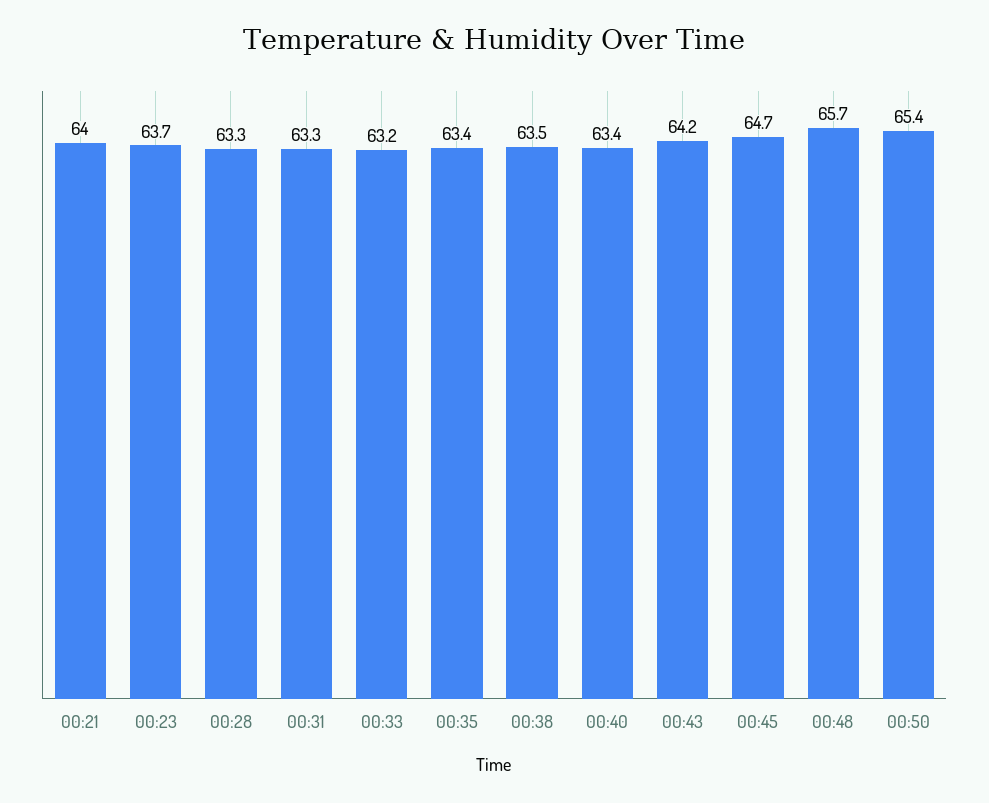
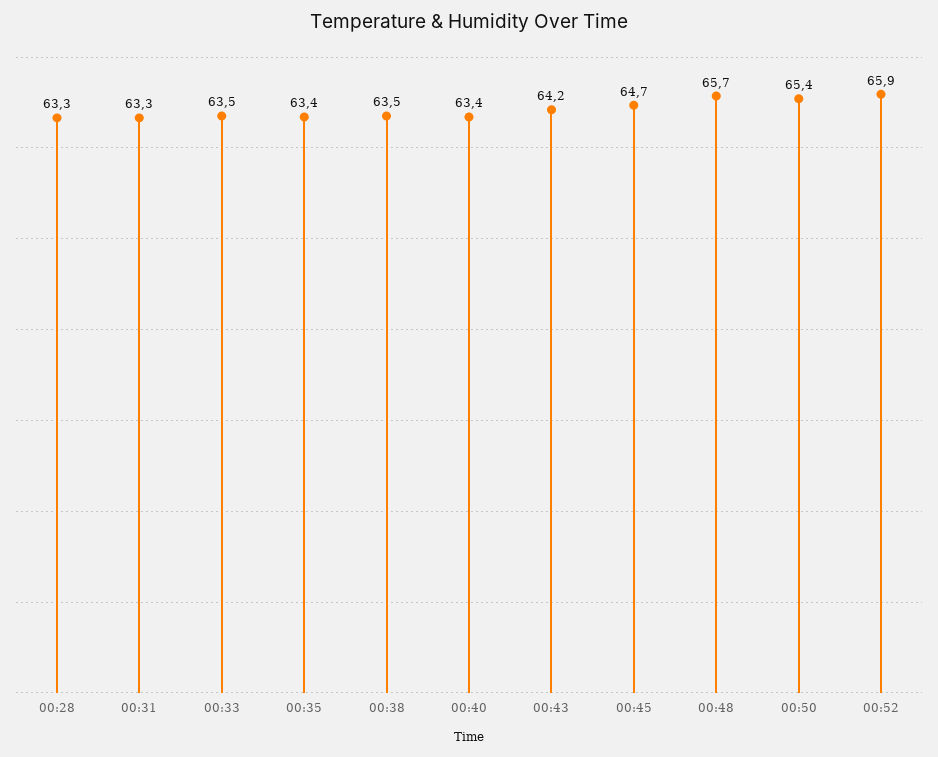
00:21: 64 -> none
00:23: 63.7 -> none
00:33: 63.2 -> 63.5
00:52: none -> 65.9

